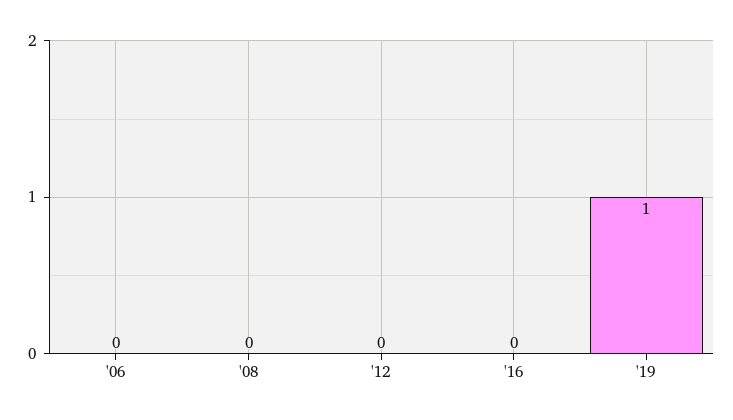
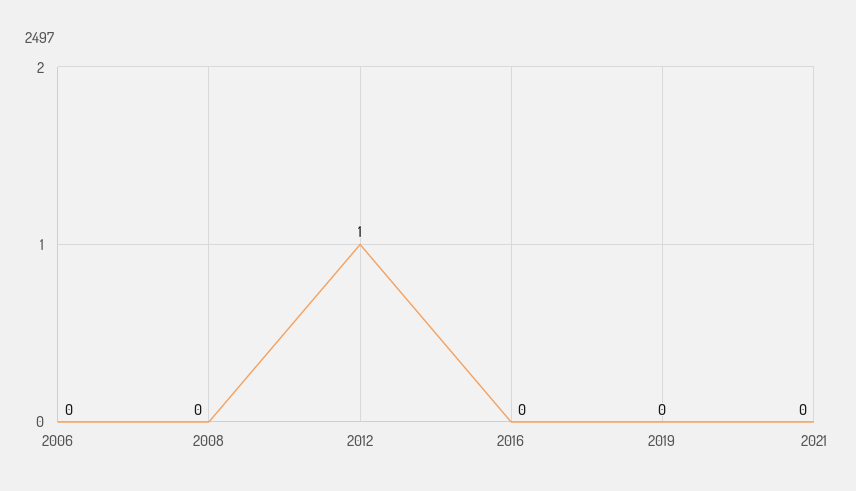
'12: 0 -> 1
'19: 1 -> 0
2021: none -> 0

